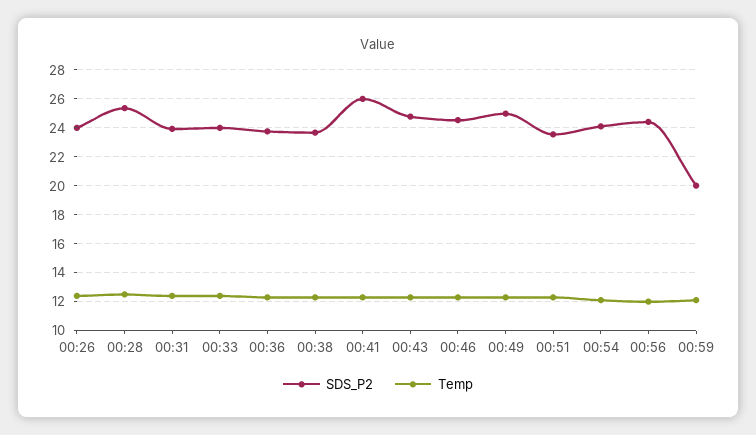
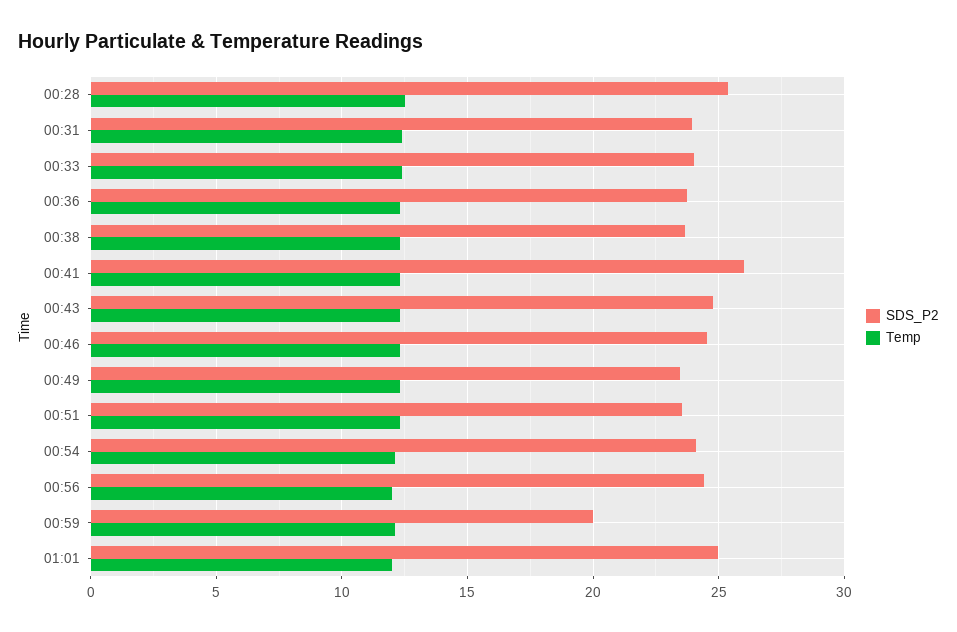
SDS_P2, 00:26: 24 -> none
Temp, 00:26: 12.5 -> none
SDS_P2, 00:49: 25 -> 23.5
SDS_P2, 01:01: none -> 25
Temp, 01:01: none -> 12

